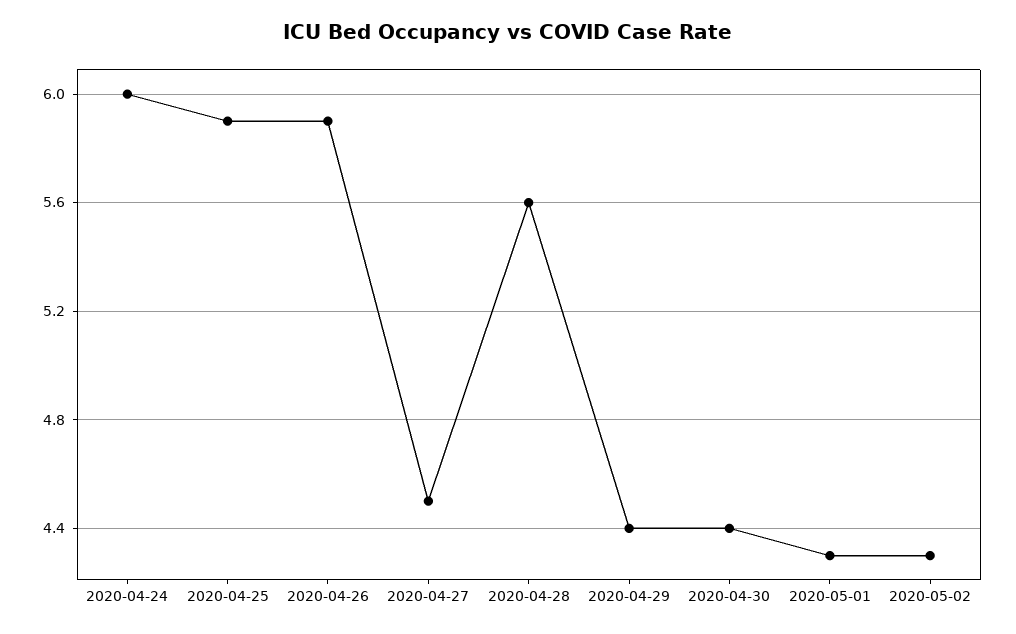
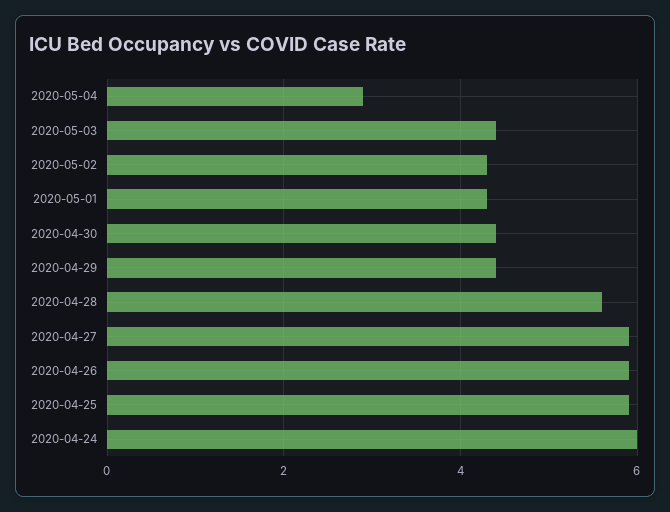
2020-04-27: 4.5 -> 6
2020-05-04: none -> 3
2020-05-03: none -> 4.5

